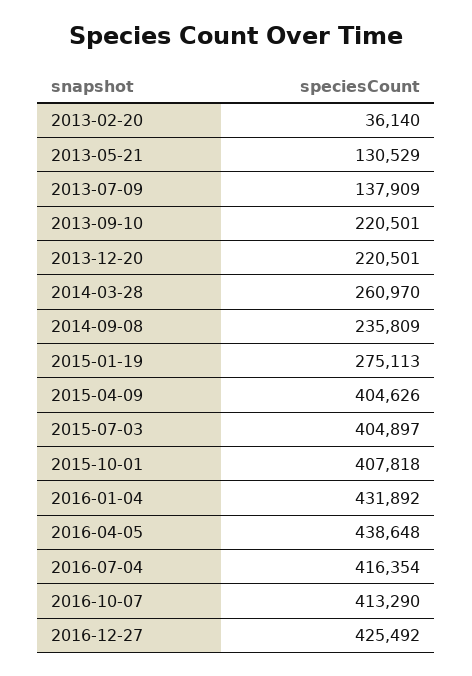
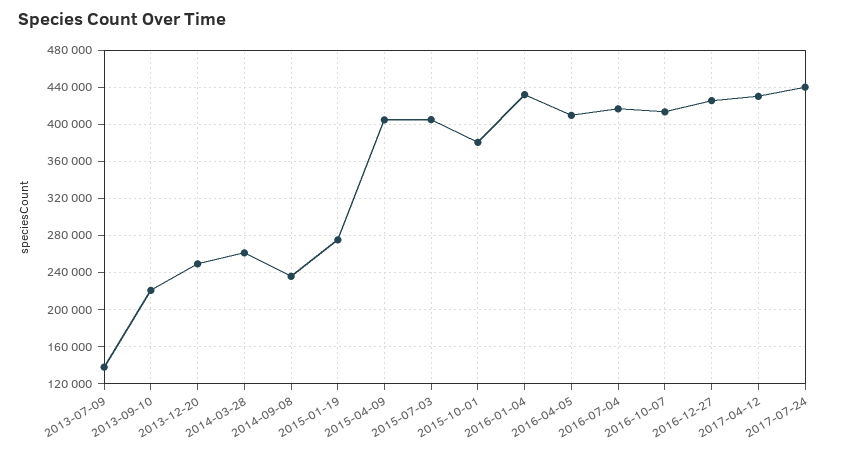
2013-02-20: 36140 -> none
2013-05-21: 130529 -> none
2013-12-20: 220501 -> 250000
2015-10-01: 407818 -> 380000
2016-04-05: 438648 -> 410000
2017-04-12: none -> 430000
2017-07-24: none -> 440000

